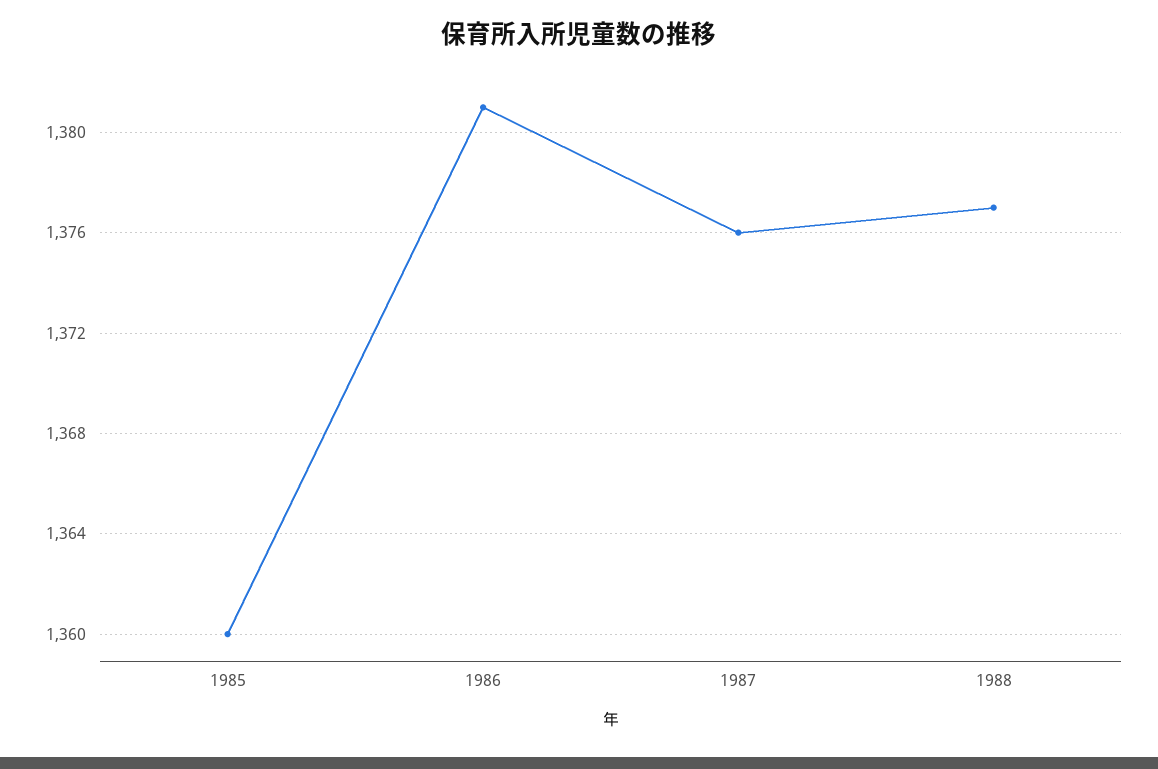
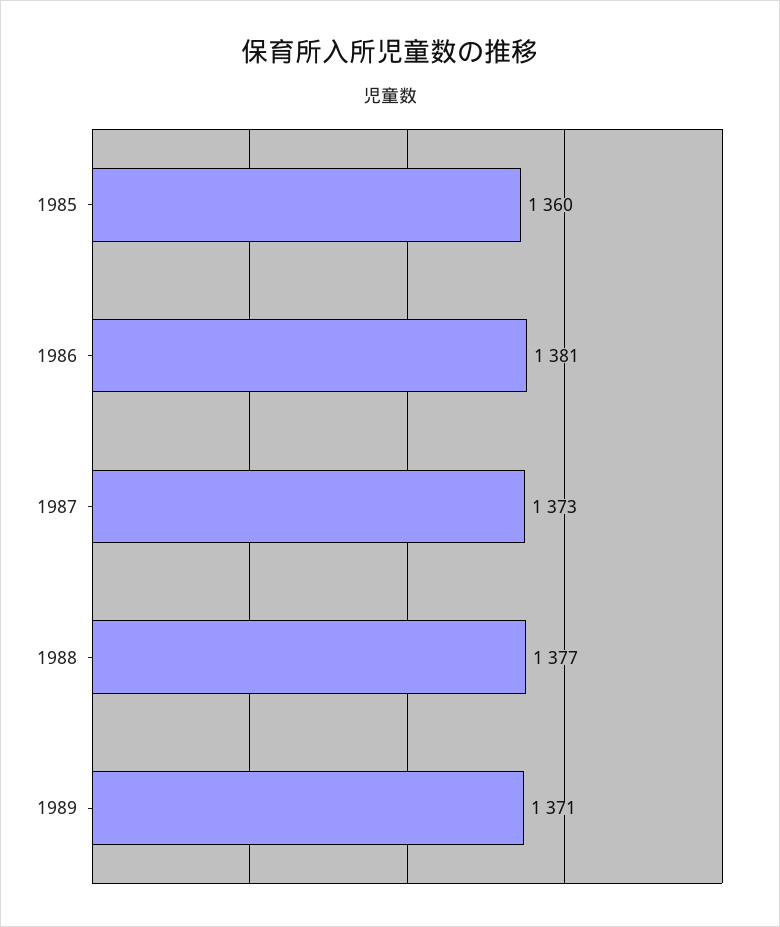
1987: 1376 -> 1373
1989: none -> 1371

